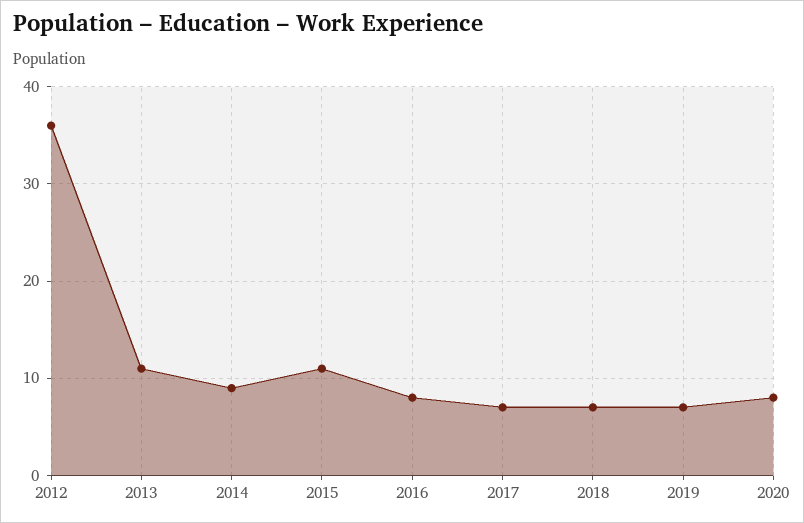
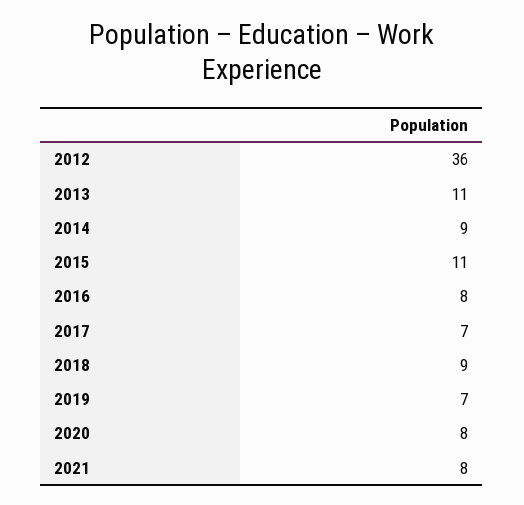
2018: 7 -> 9
2021: none -> 8

